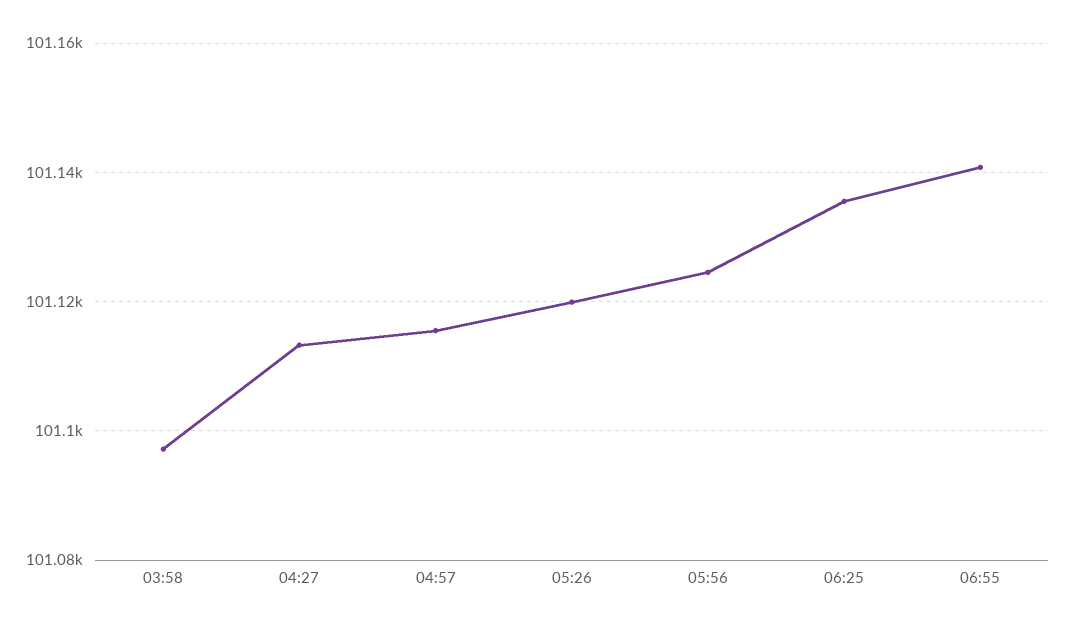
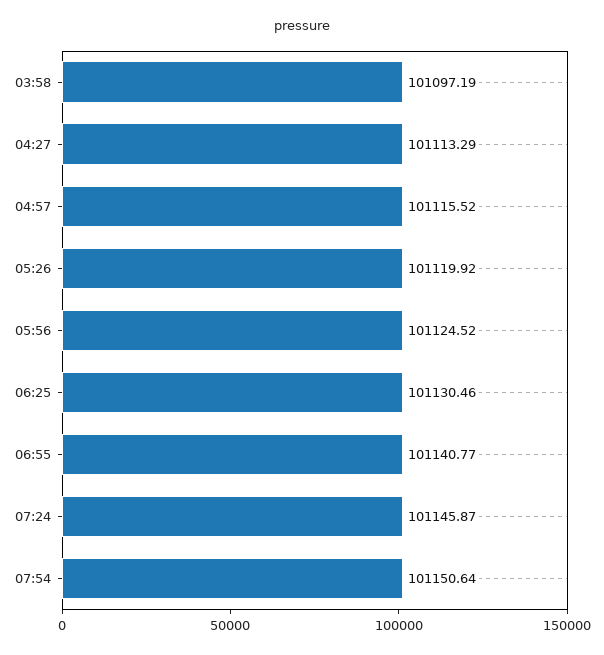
06:25: 101136 -> 101130.46
07:24: none -> 101145.87
07:54: none -> 101150.64

